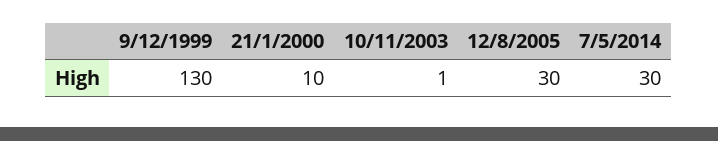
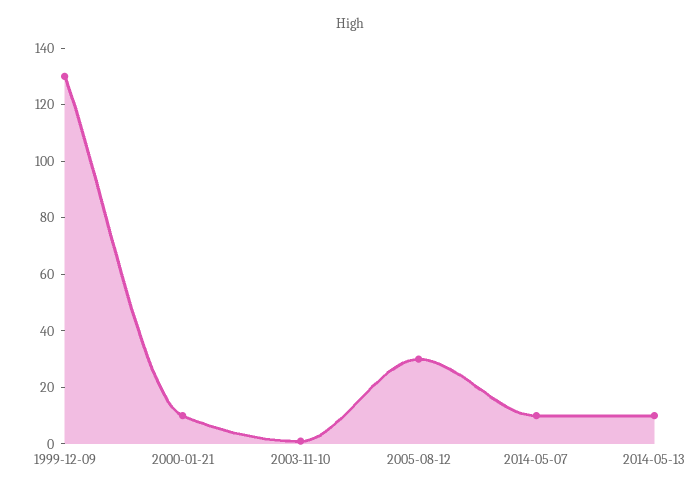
7/5/2014: 30 -> 10
2014-05-13: none -> 10

